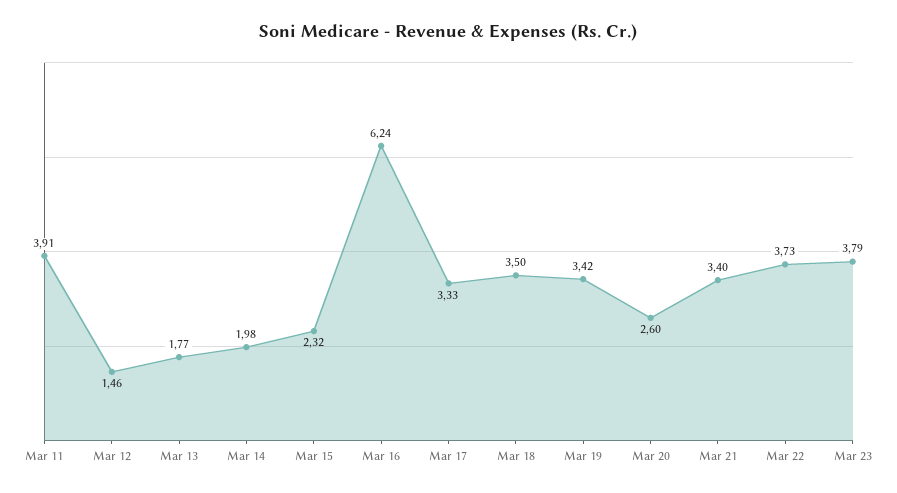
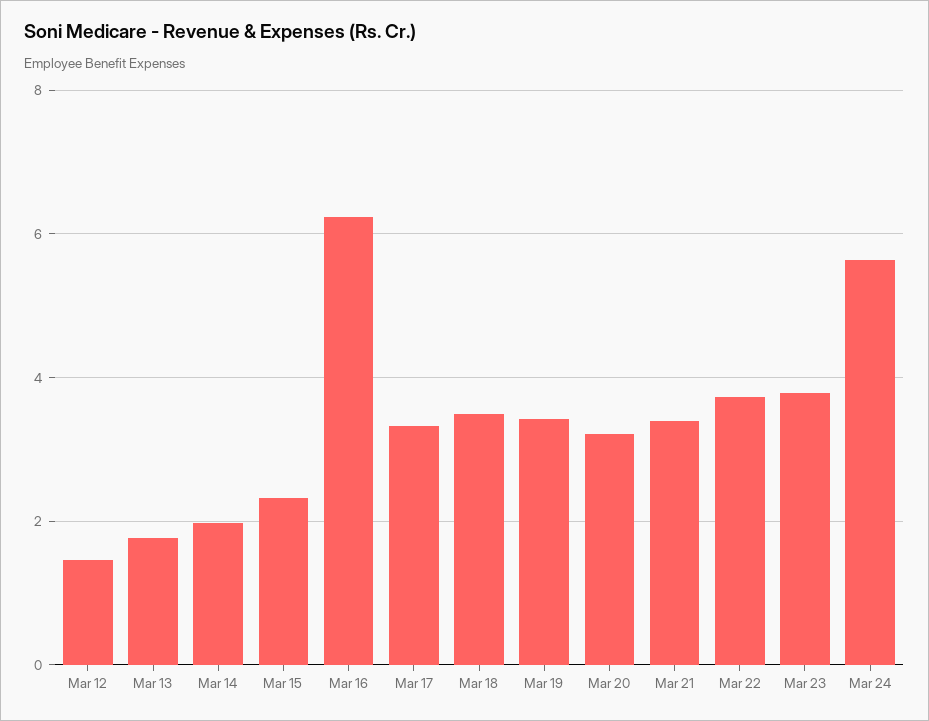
Mar 11: 3.91 -> none
Mar 20: 2.6 -> 3.2
Mar 24: none -> 5.6

